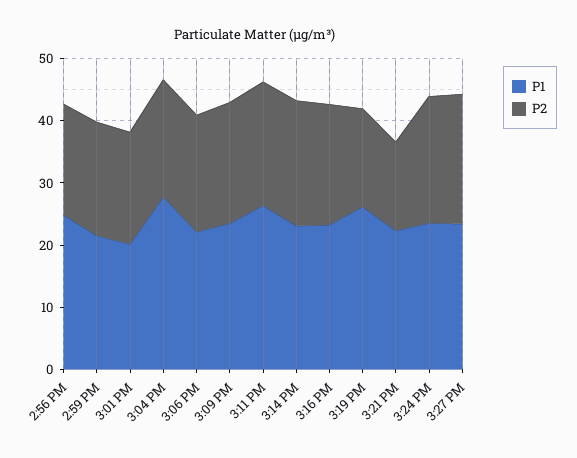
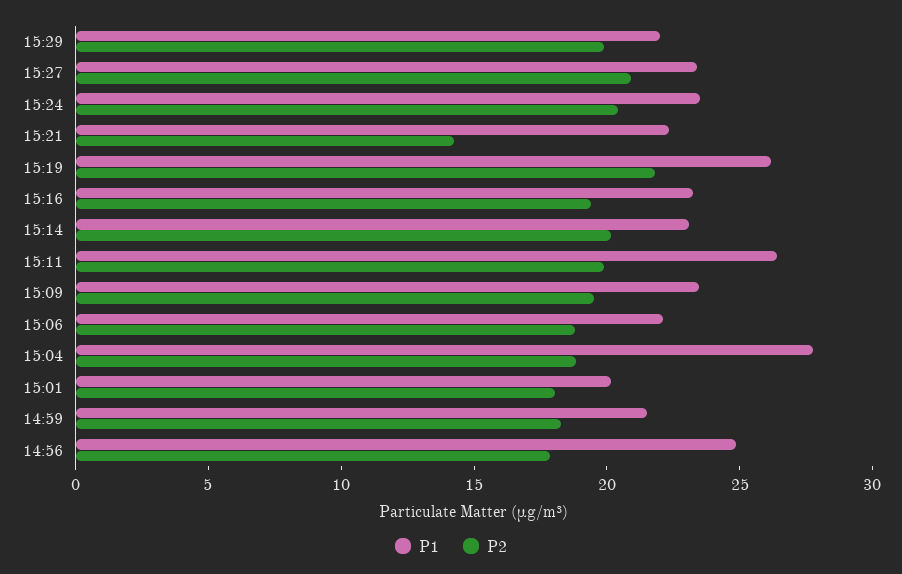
P2, 3:19 PM: 16 -> 22
P1, 15:29: none -> 22
P2, 15:29: none -> 20

